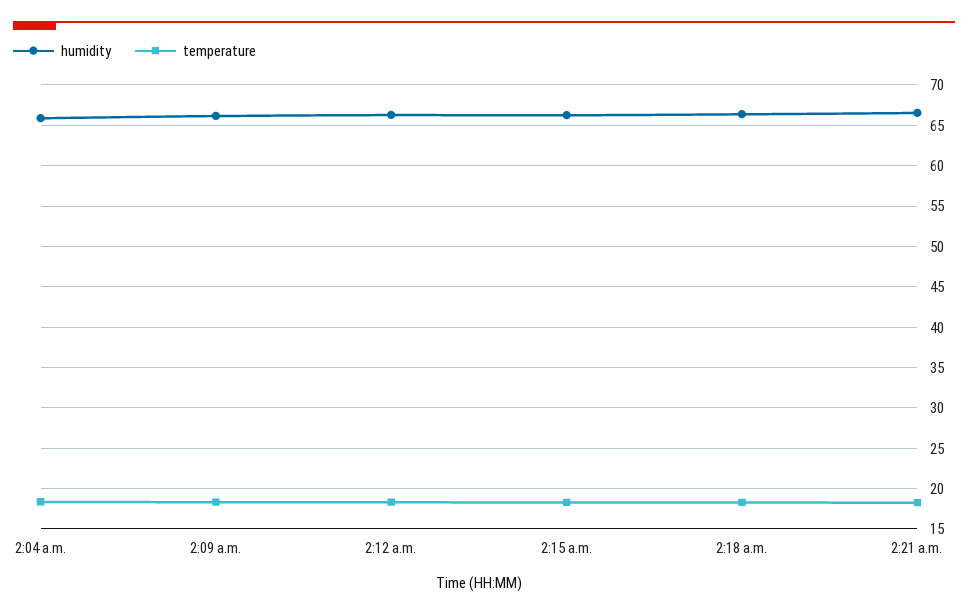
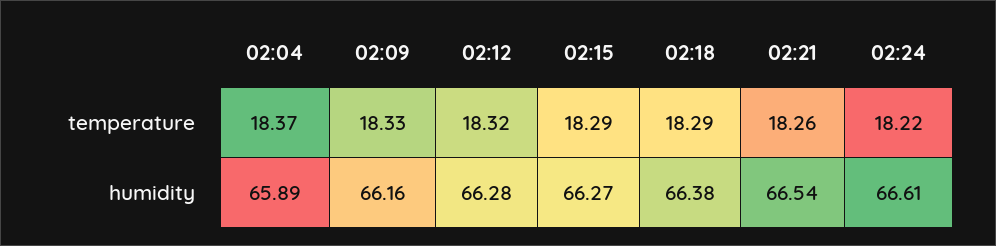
temperature, 02:24: none -> 18.22
humidity, 02:24: none -> 66.61

